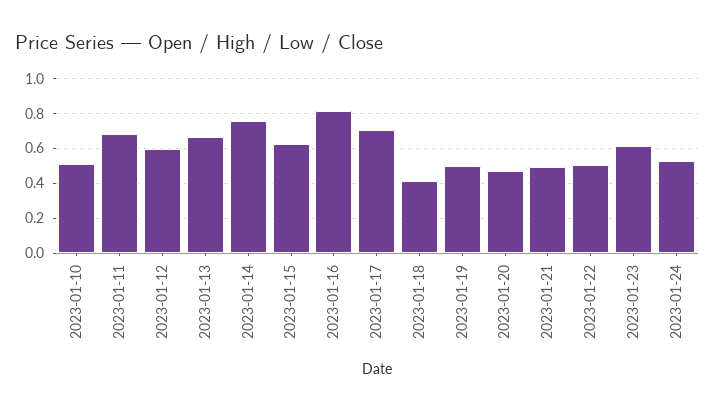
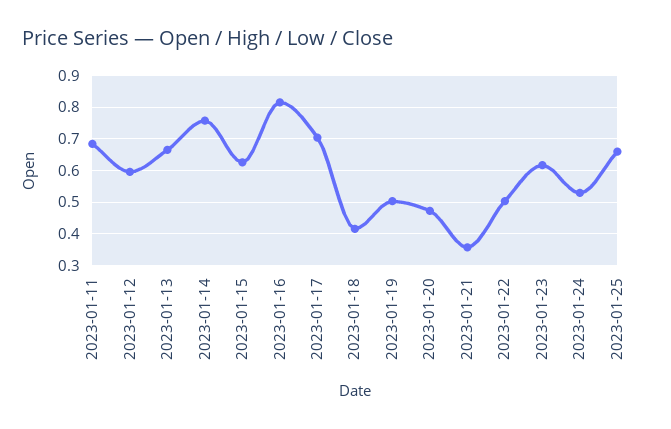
2023-01-10: 0.5 -> none
2023-01-21: 0.5 -> 0.36
2023-01-25: none -> 0.66

